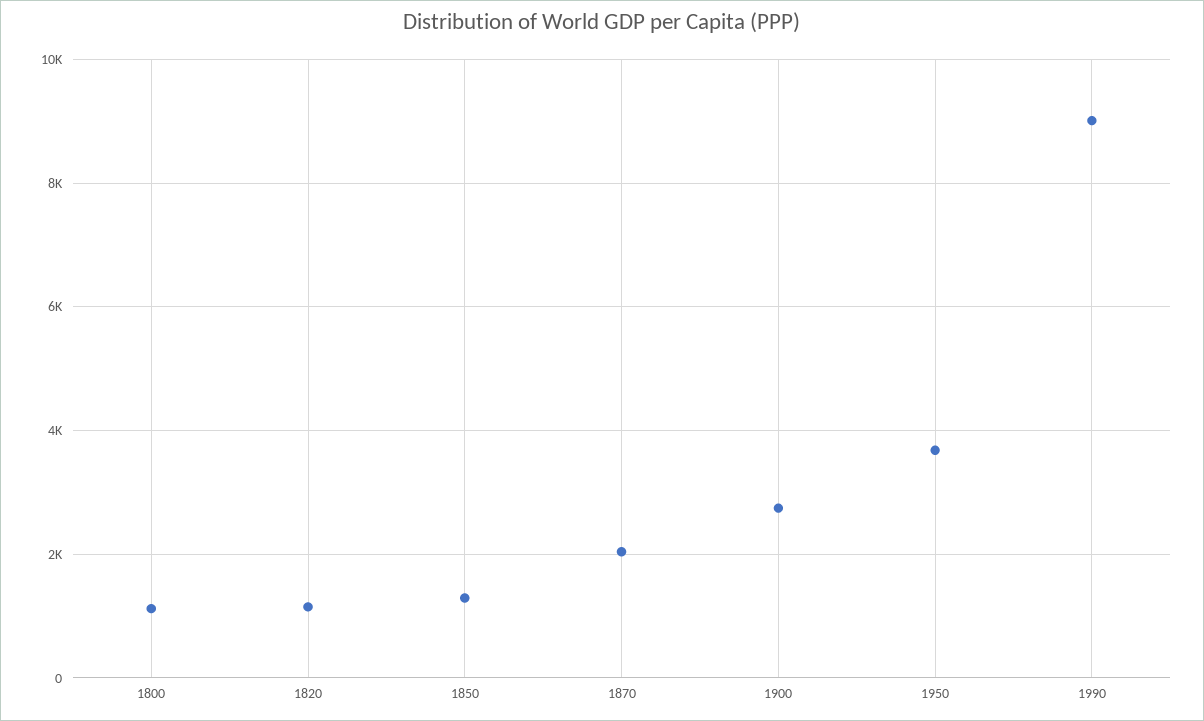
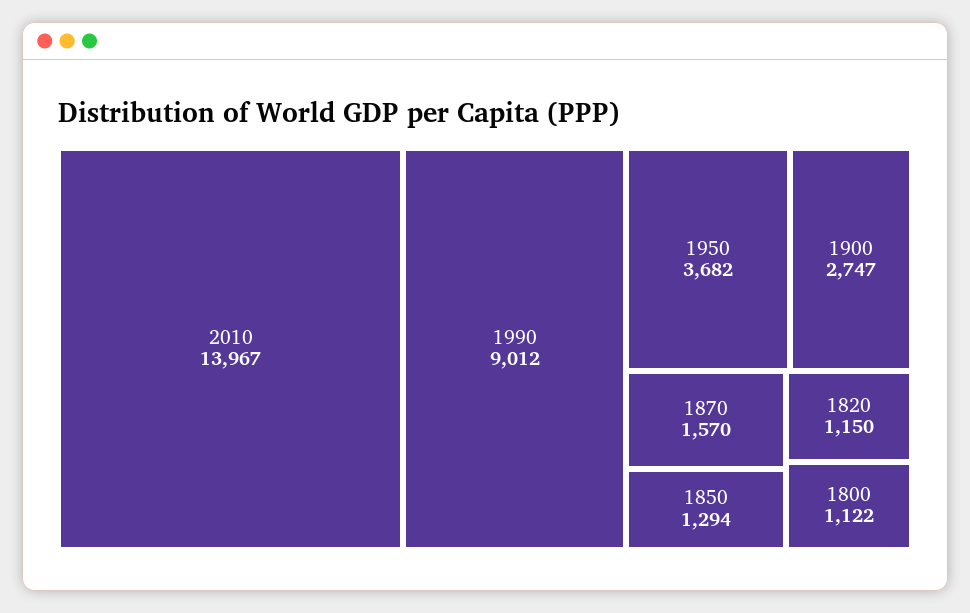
1870: 2000 -> 1570
2010: none -> 13967

